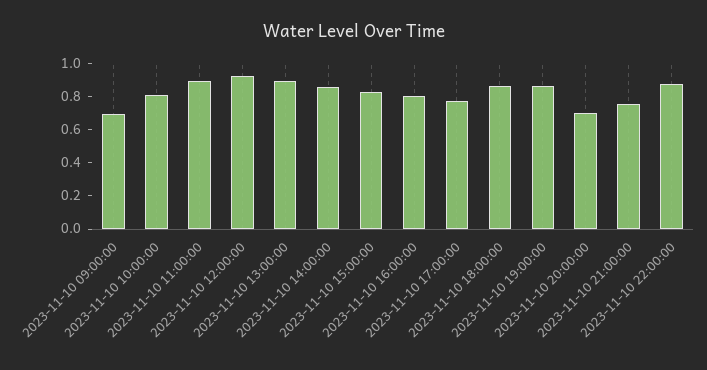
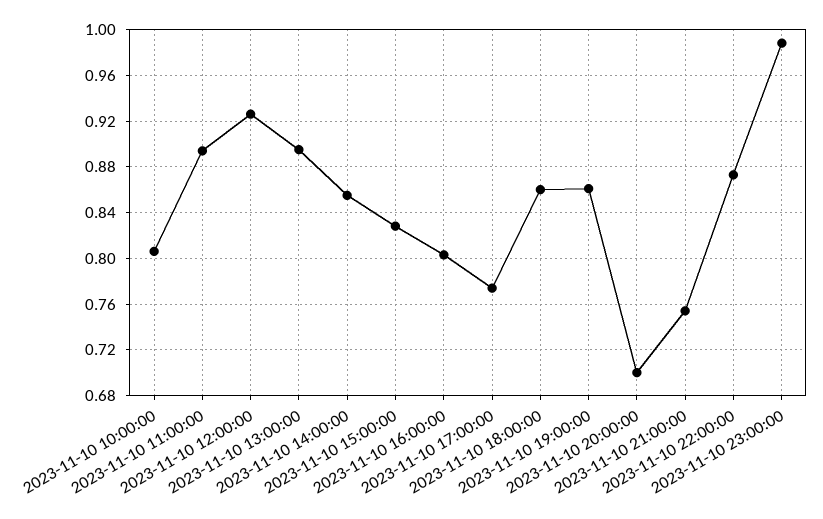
2023-11-10 09:00:00: 0.7 -> none
2023-11-10 23:00:00: none -> 0.99

